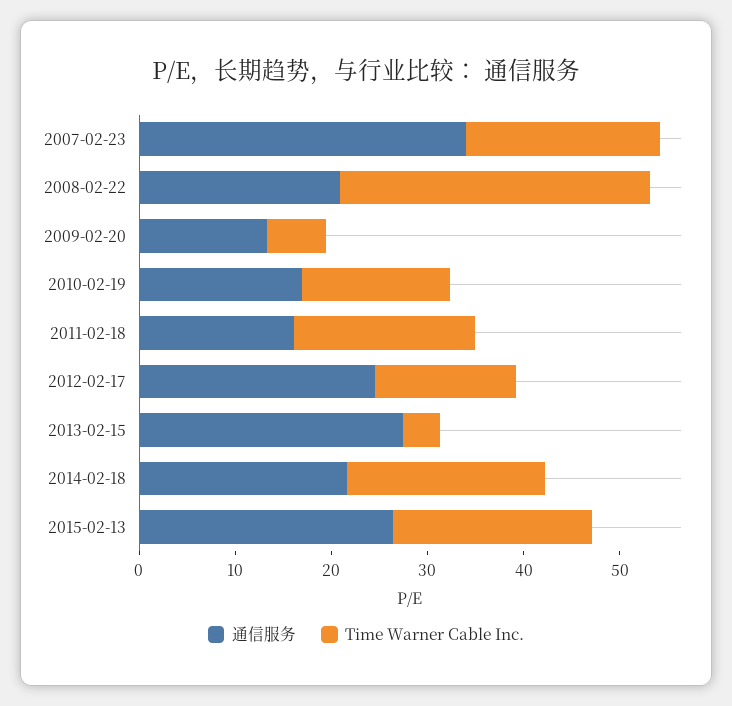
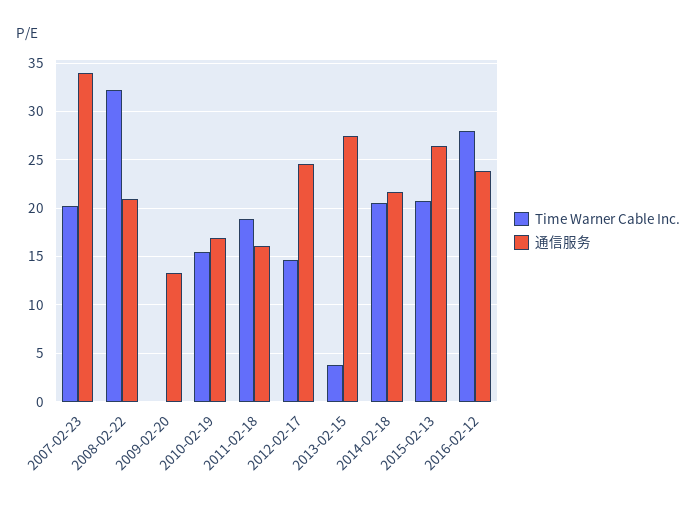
Time Warner Cable Inc., 2009-02-20: 6 -> 0
Time Warner Cable Inc., 2016-02-12: none -> 28
通信服务, 2016-02-12: none -> 24

